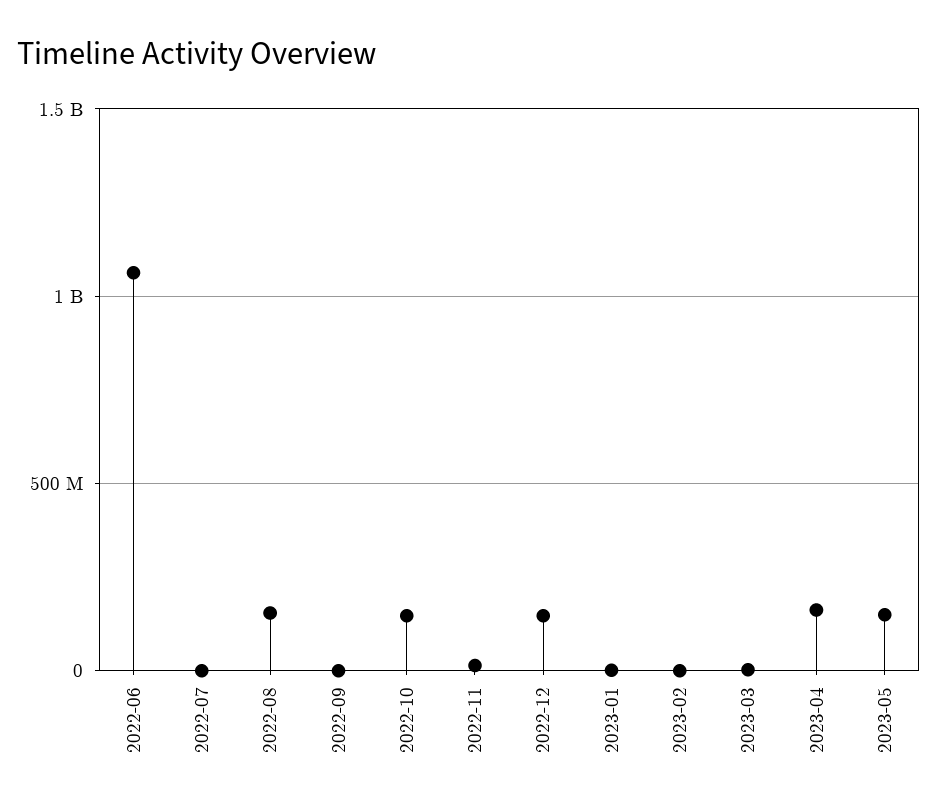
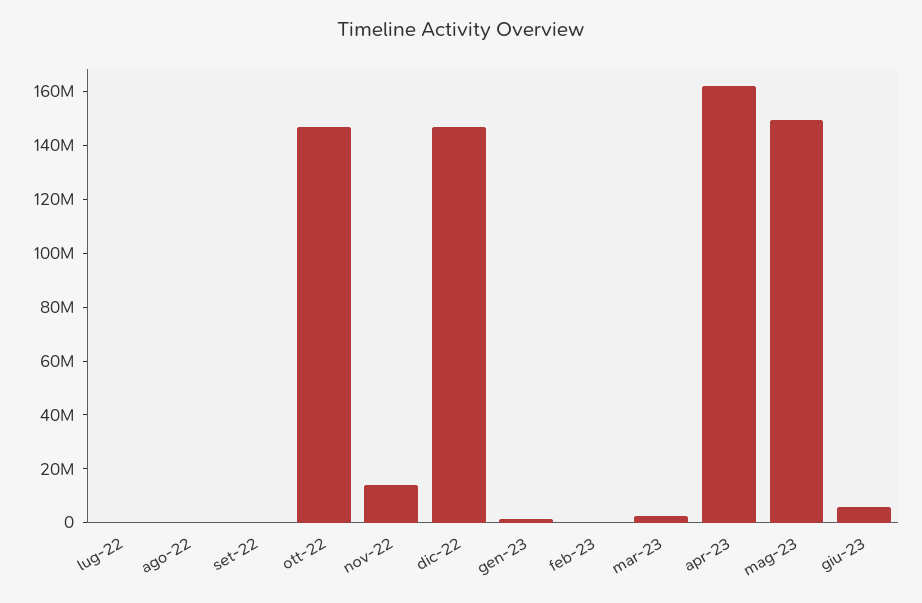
2022-06: 1050000000 -> none
2022-08: 150000000 -> 0
giu-23: none -> 5000000

